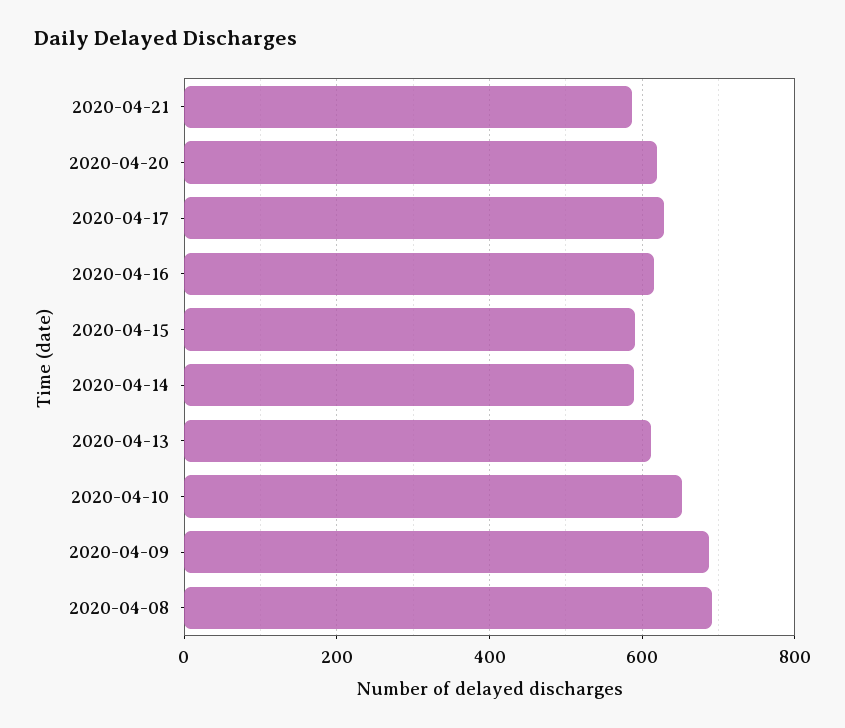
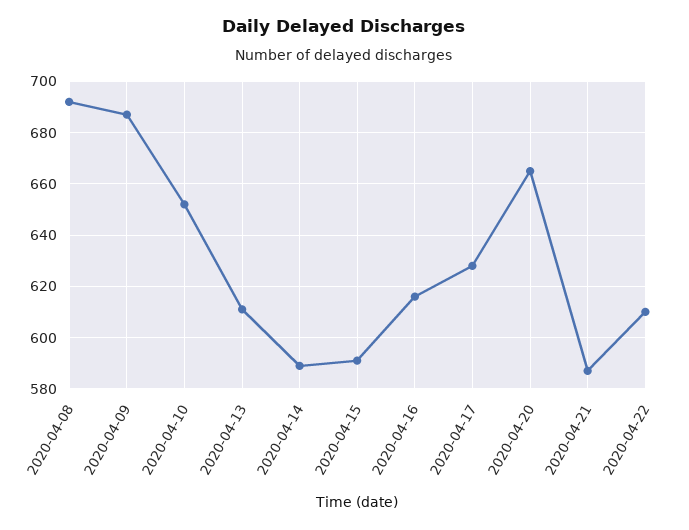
2020-04-20: 620 -> 665
2020-04-22: none -> 610

